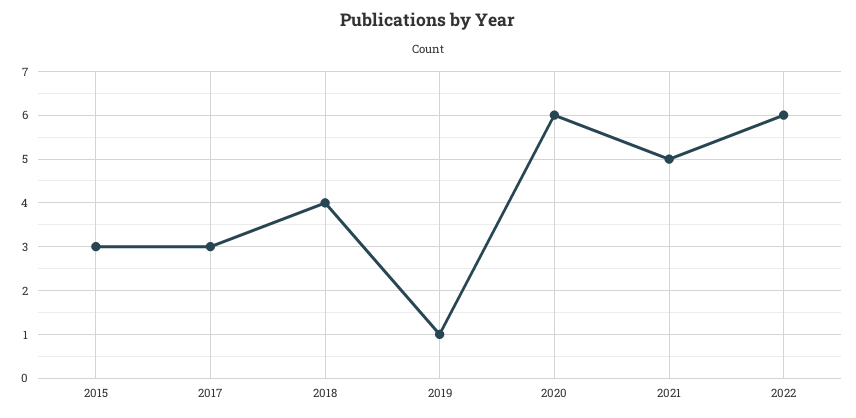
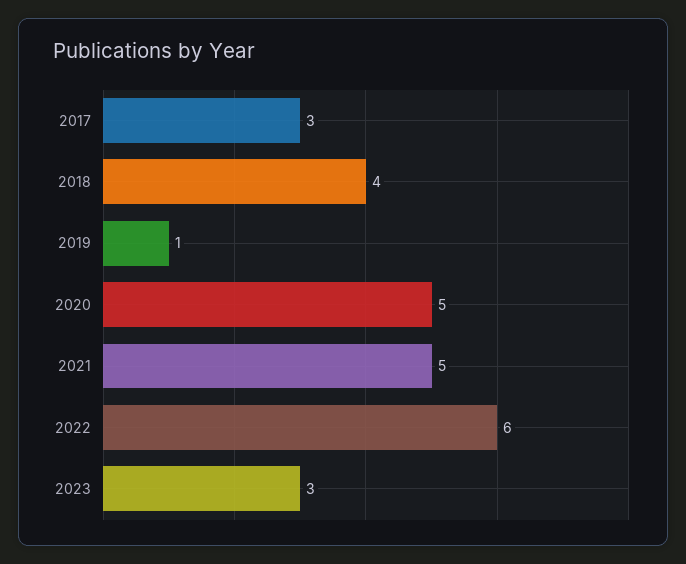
2015: 3 -> none
2020: 6 -> 5
2023: none -> 3

